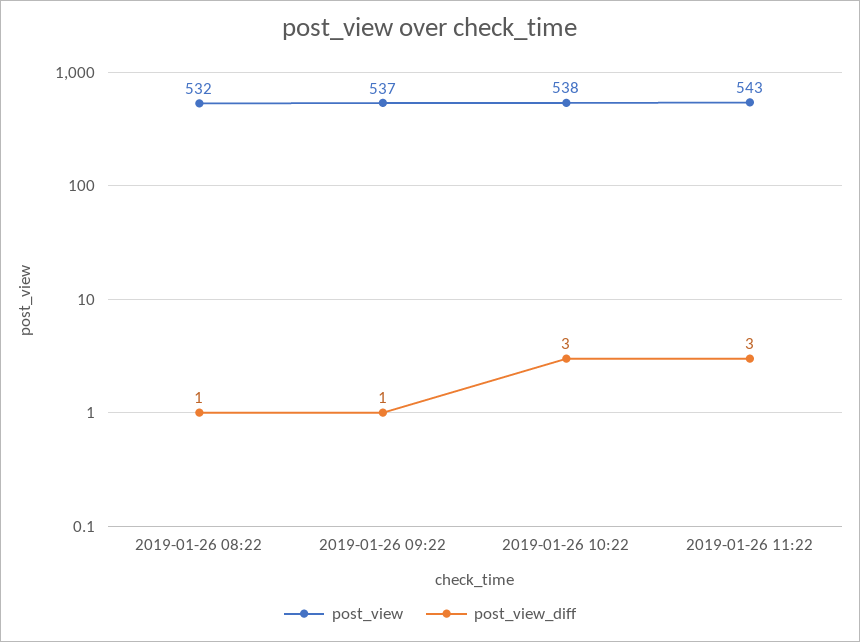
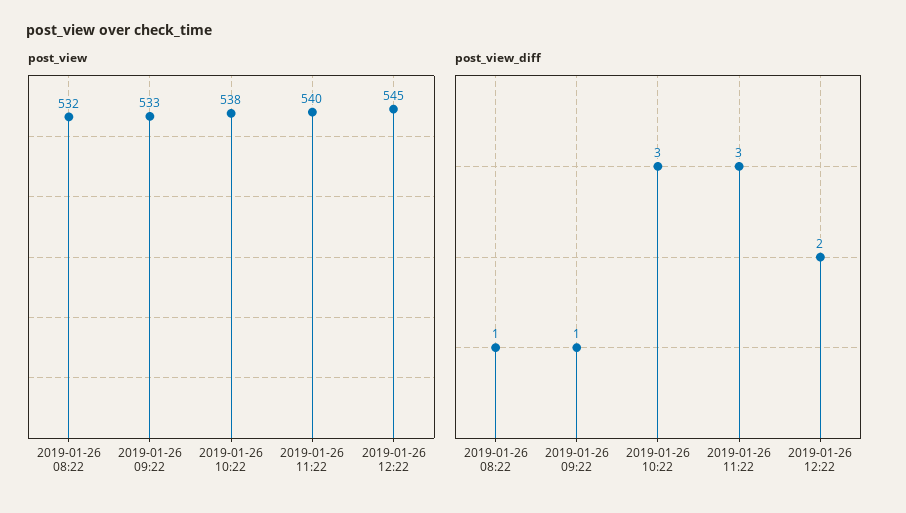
post_view, 2019-01-26 09:22: 537 -> 533
post_view, 2019-01-26 11:22: 543 -> 540
post_view, 2019-01-26 12:22: none -> 545
post_view_diff, 2019-01-26 12:22: none -> 2

